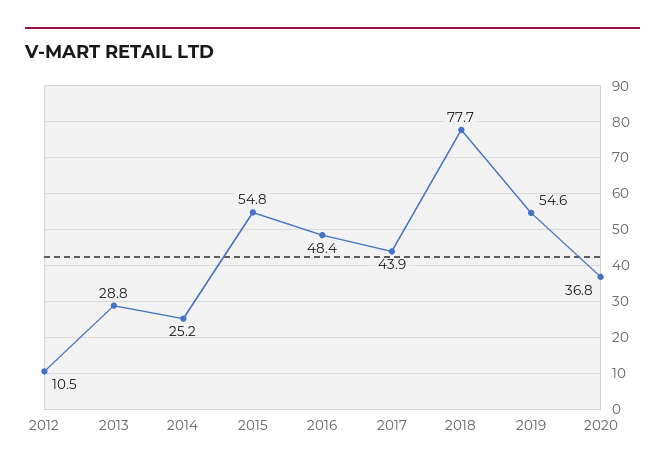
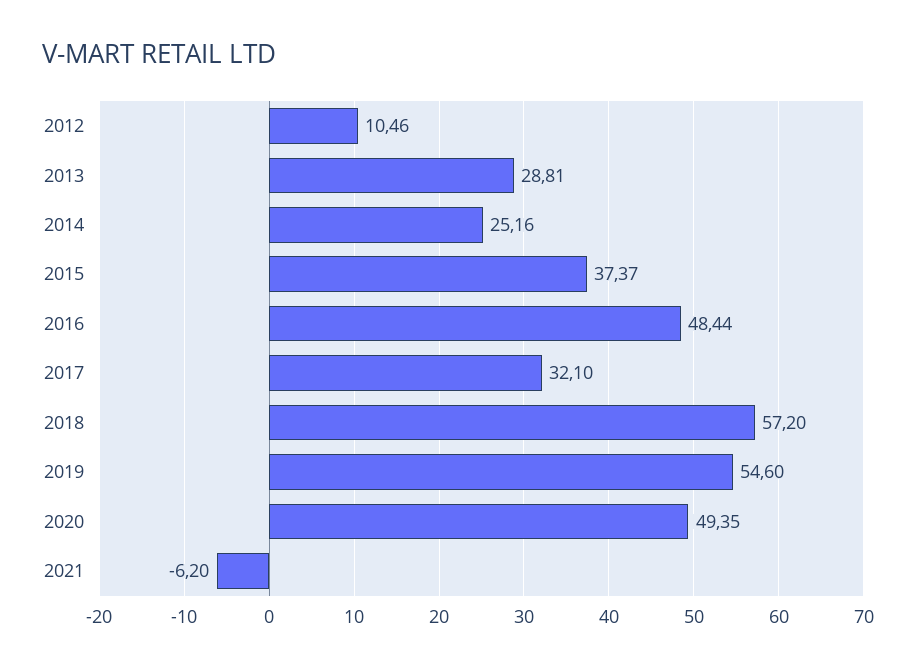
2015: 54.8 -> 37.37
2017: 43.9 -> 32.1
2018: 77.7 -> 57.2
2020: 36.8 -> 49.35
2021: none -> -6.2

